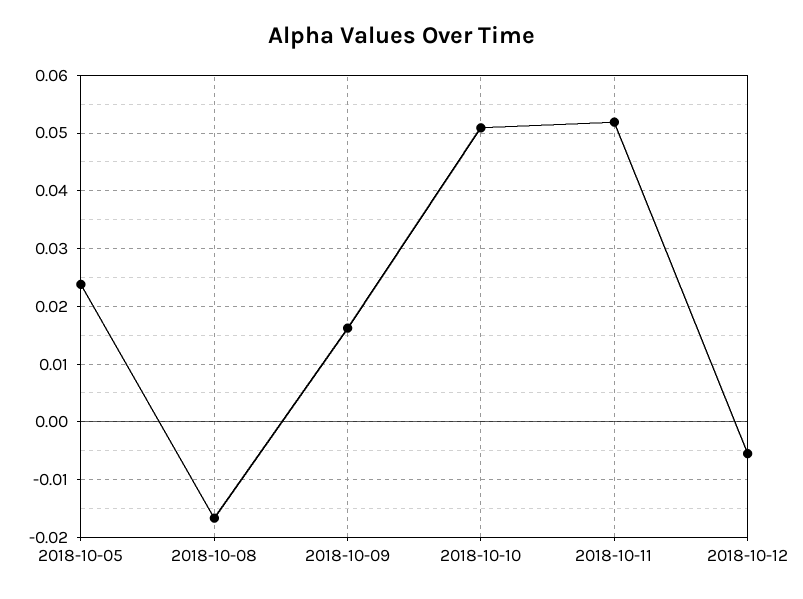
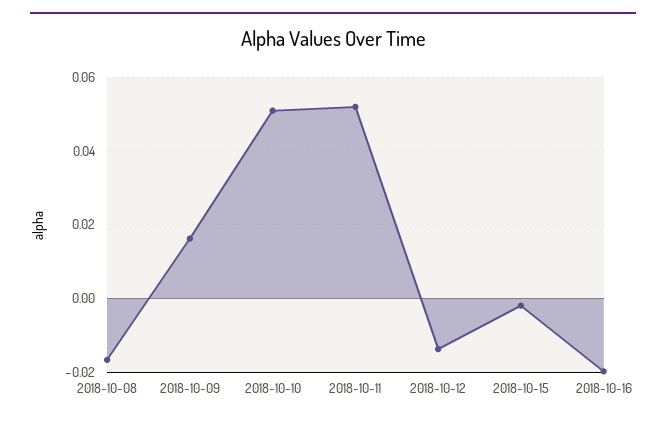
2018-10-05: 0.024 -> none
2018-10-12: -0.006 -> -0.014
2018-10-15: none -> -0.002
2018-10-16: none -> -0.02

